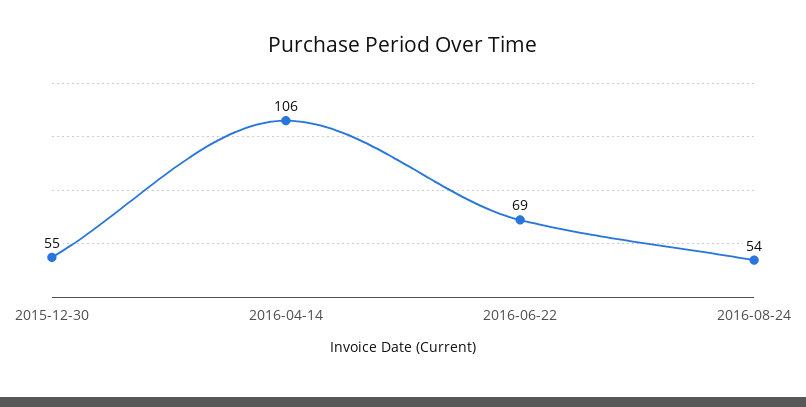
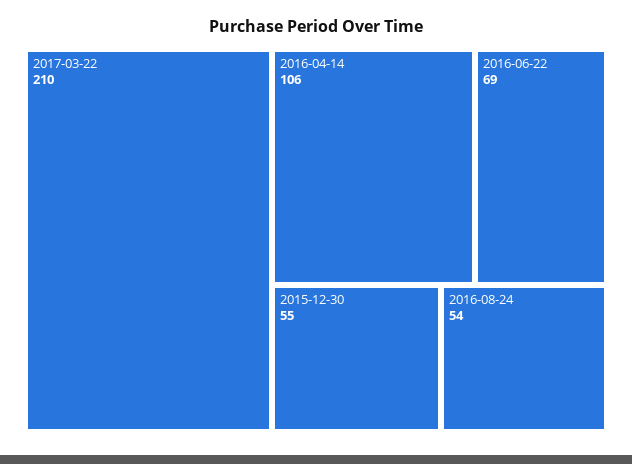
2017-03-22: none -> 210

